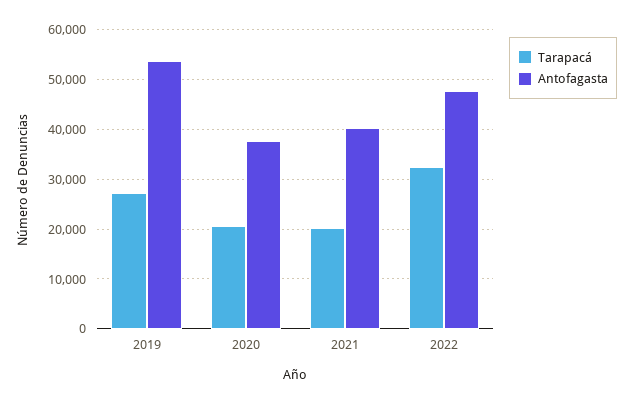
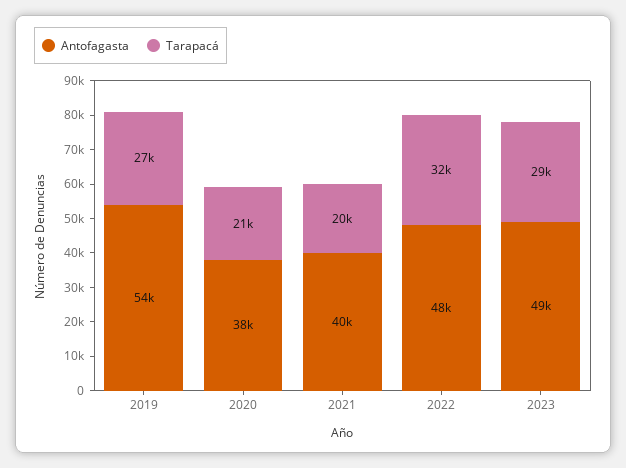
Antofagasta, 2023: none -> 49000
Tarapacá, 2023: none -> 29000

